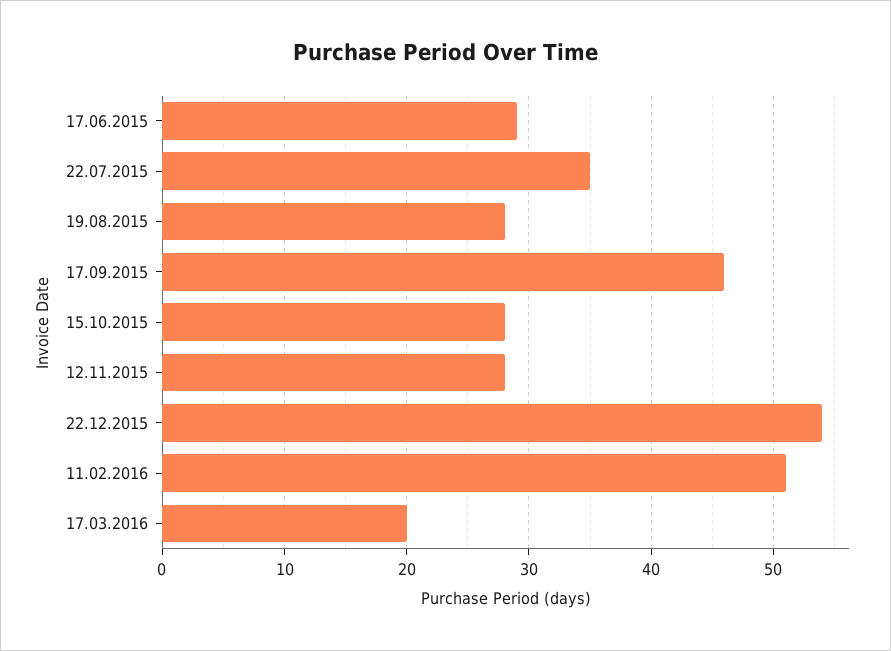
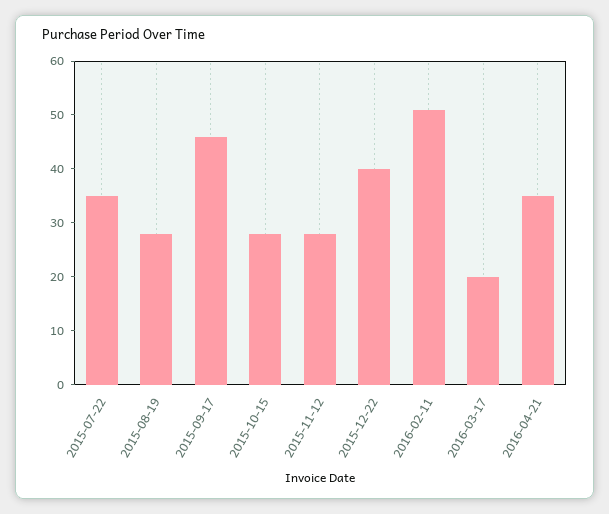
17.06.2015: 29 -> none
22.12.2015: 54 -> 40
2016-04-21: none -> 35

